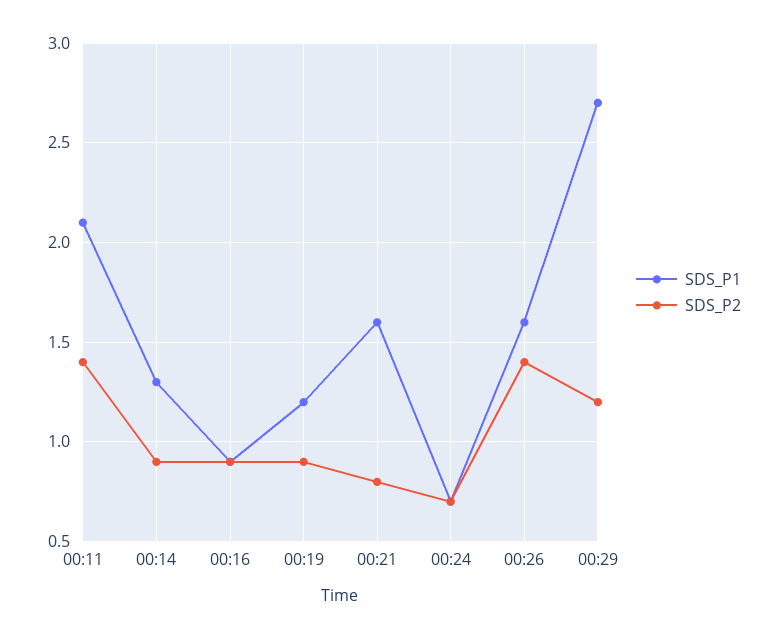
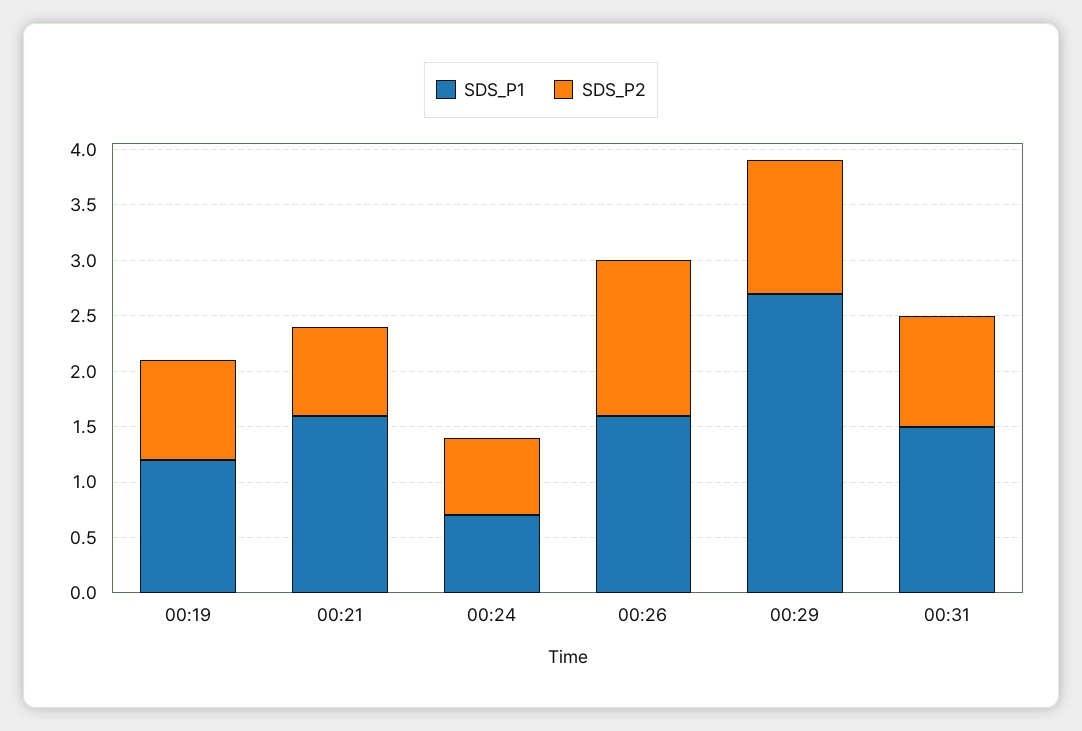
SDS_P1, 00:11: 2.1 -> none
SDS_P2, 00:11: 1.4 -> none
SDS_P1, 00:14: 1.3 -> none
SDS_P2, 00:14: 0.9 -> none
SDS_P1, 00:16: 0.9 -> none
SDS_P2, 00:16: 0.9 -> none
SDS_P1, 00:31: none -> 1.5
SDS_P2, 00:31: none -> 1

